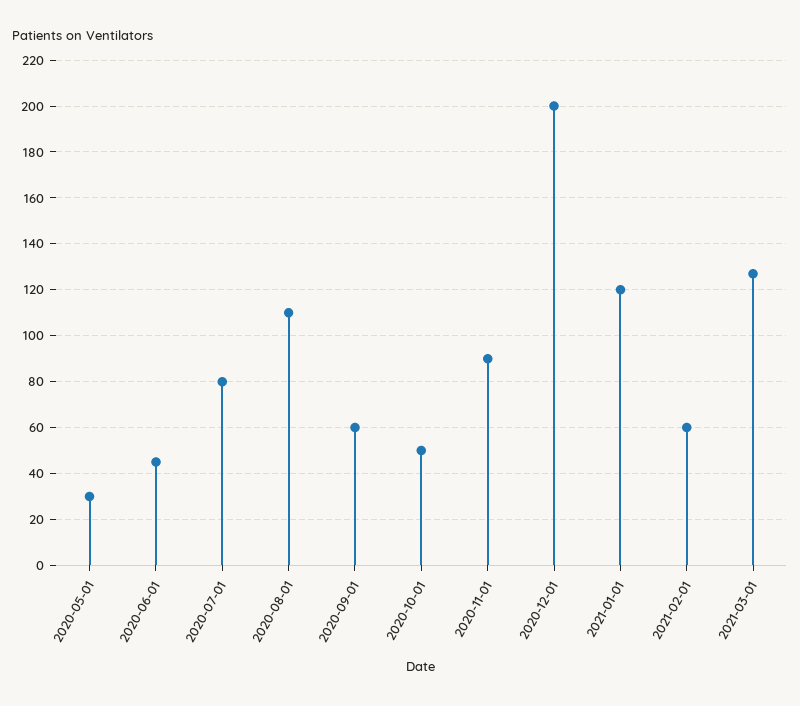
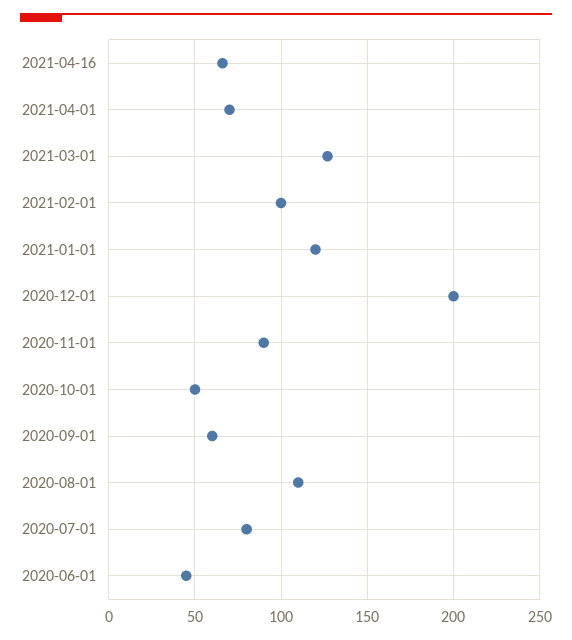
2020-05-01: 30 -> none
2021-02-01: 60 -> 100
2021-04-16: none -> 65
2021-04-01: none -> 70

